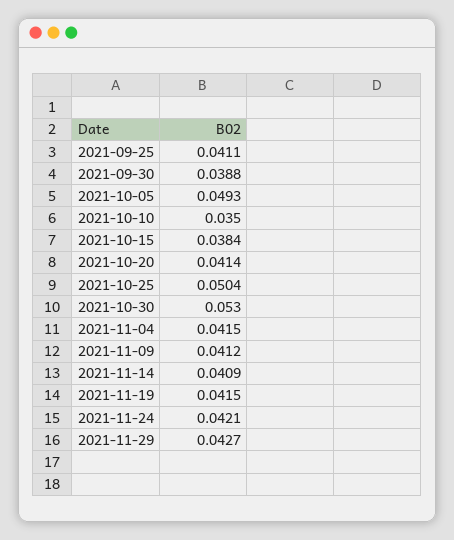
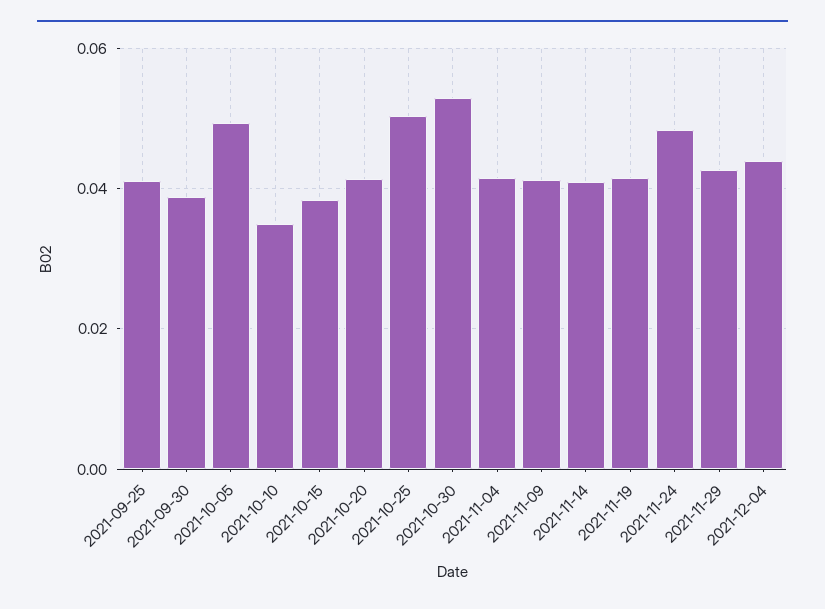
2021-11-24: 0.0421 -> 0.048
2021-12-04: none -> 0.044

